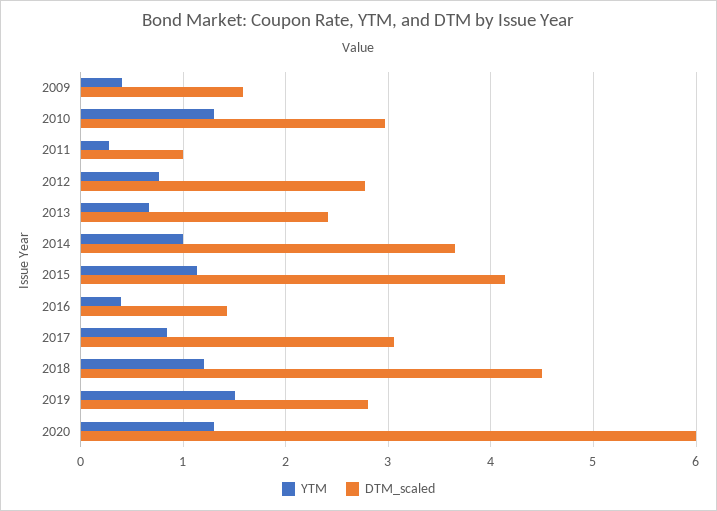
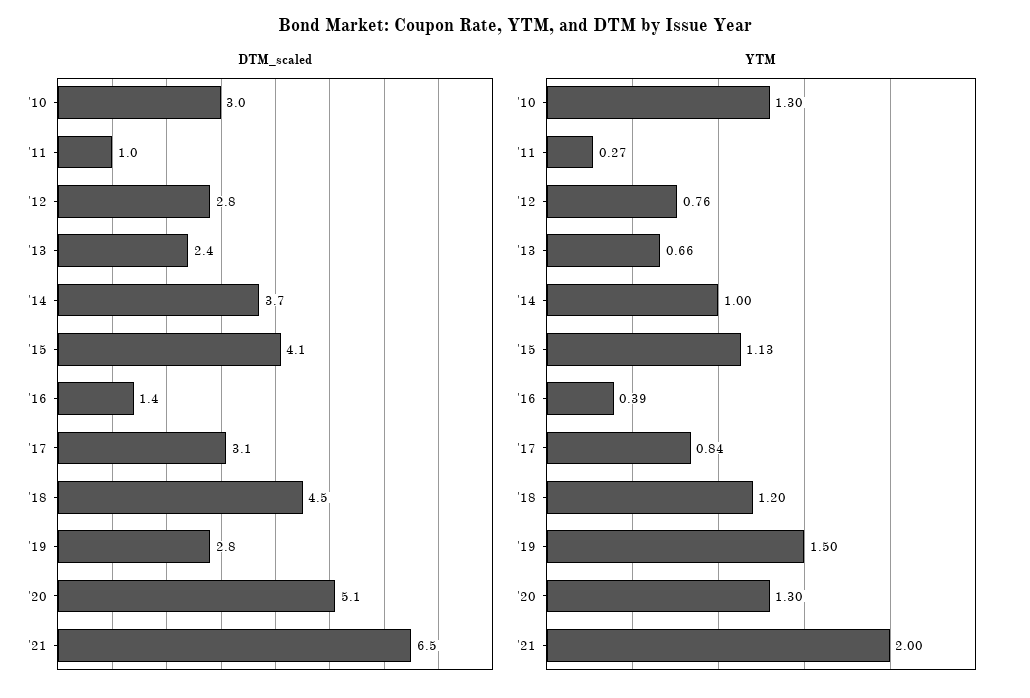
YTM, 2009: 0.4 -> none
DTM_scaled, 2009: 1.6 -> none
DTM_scaled, 2020: 6 -> 5.1
DTM_scaled, '21: none -> 6.5
YTM, '21: none -> 2

